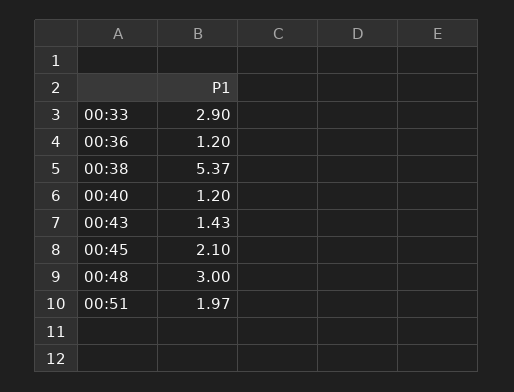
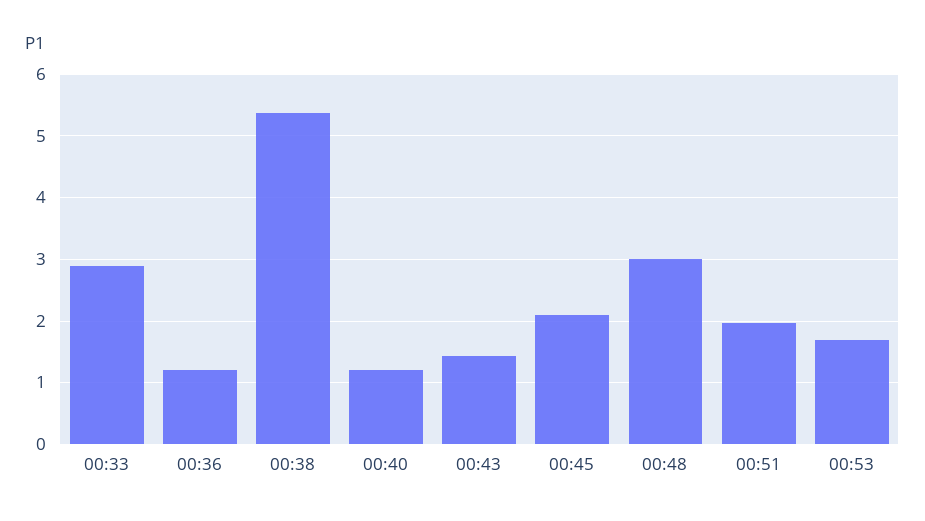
00:53: none -> 1.7

